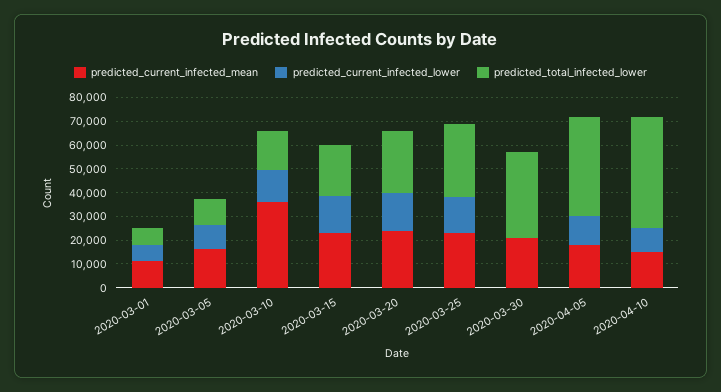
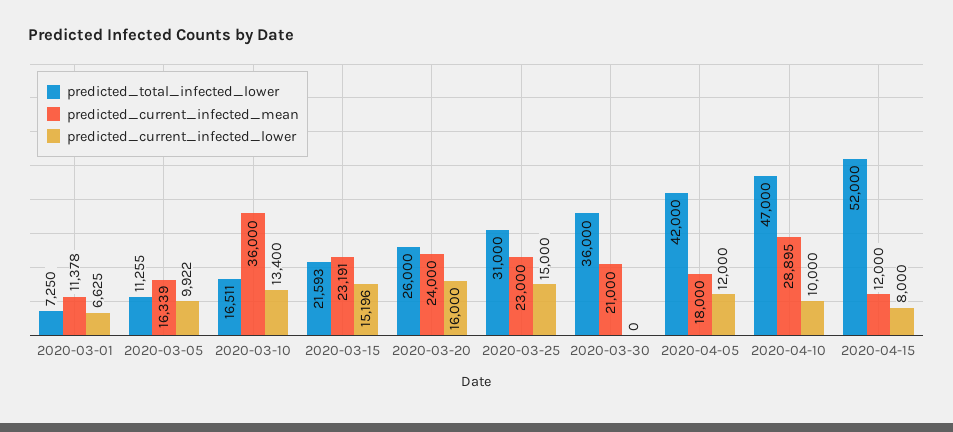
predicted_current_infected_mean, 2020-04-10: 15000 -> 28895
predicted_total_infected_lower, 2020-04-15: none -> 52000
predicted_current_infected_mean, 2020-04-15: none -> 12000
predicted_current_infected_lower, 2020-04-15: none -> 8000

